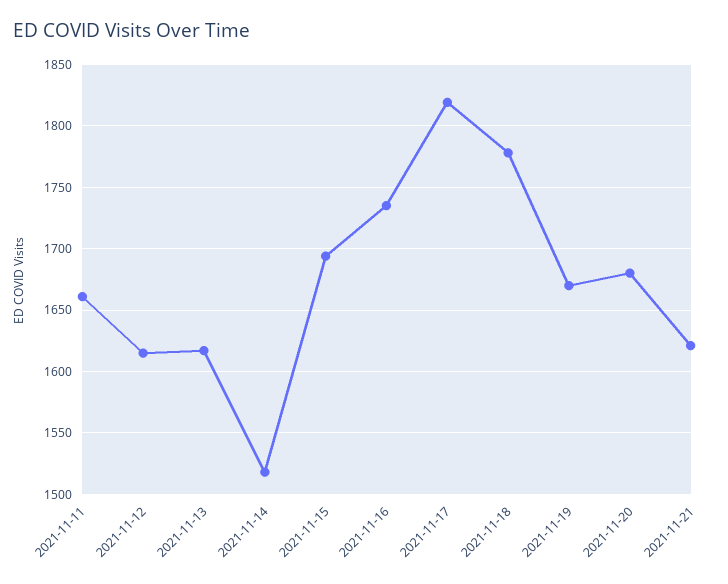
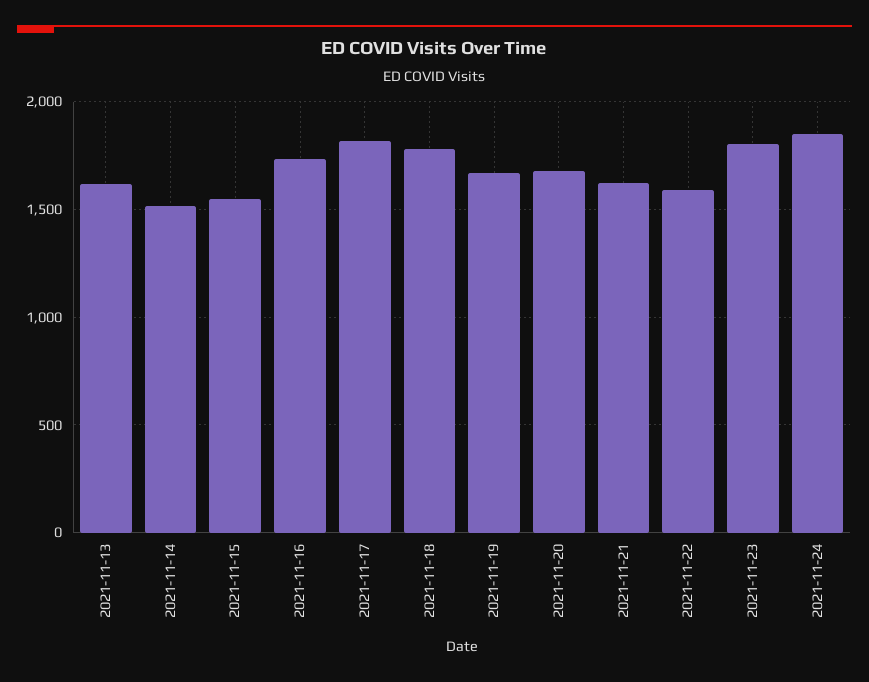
2021-11-11: 1660 -> none
2021-11-12: 1615 -> none
2021-11-15: 1695 -> 1550
2021-11-22: none -> 1600
2021-11-23: none -> 1800
2021-11-24: none -> 1850

